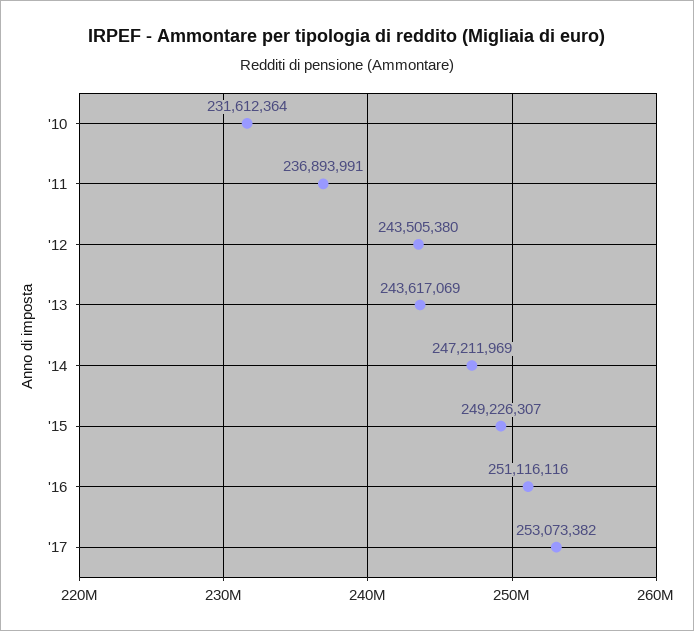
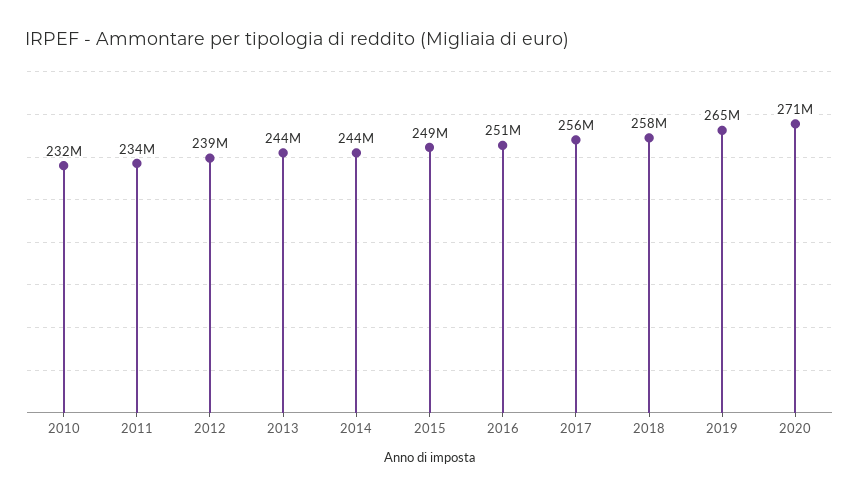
'11: 236893991 -> 234000000
'12: 243505380 -> 239000000
'14: 247211969 -> 244000000
'17: 253073382 -> 256000000
2018: none -> 258000000
2019: none -> 265000000
2020: none -> 271000000

